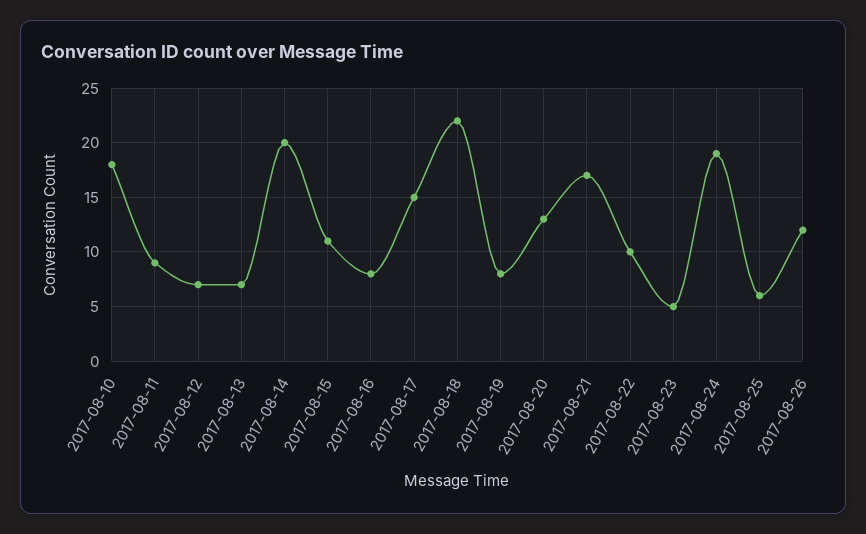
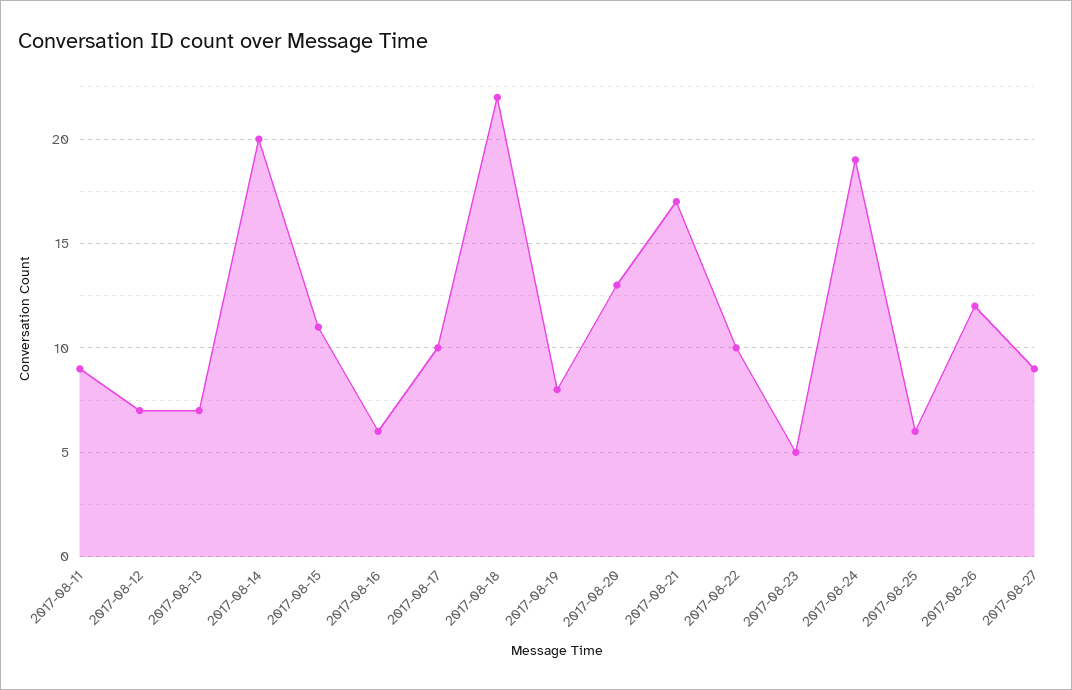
2017-08-10: 18 -> none
2017-08-16: 8 -> 6
2017-08-17: 15 -> 10
2017-08-27: none -> 9

